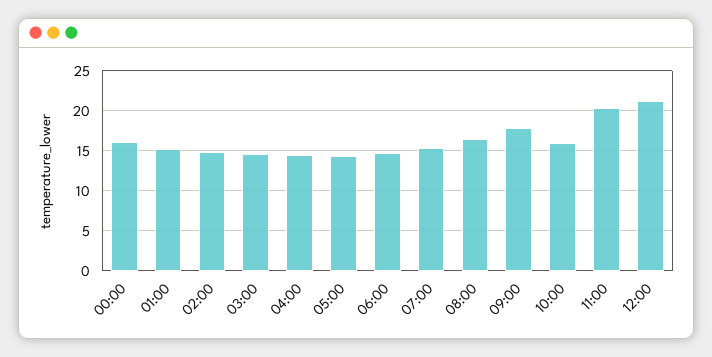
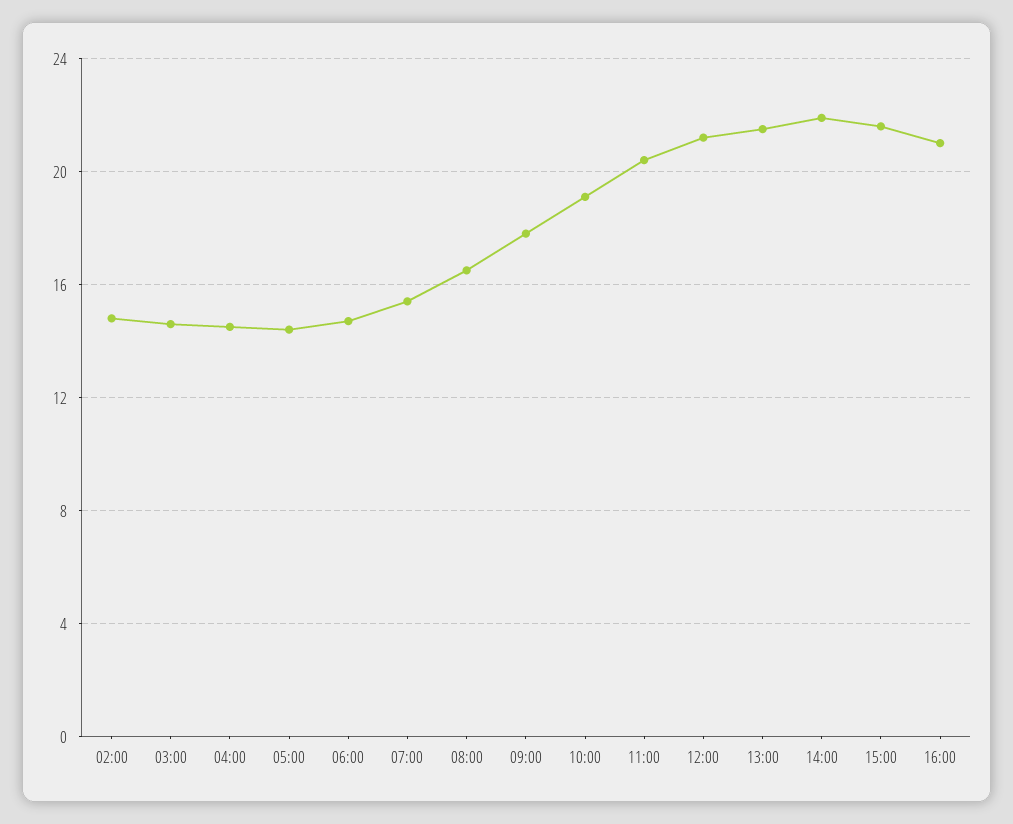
00:00: 16 -> none
01:00: 15 -> none
10:00: 16 -> 19
13:00: none -> 21.5
14:00: none -> 22
15:00: none -> 21.5
16:00: none -> 21

